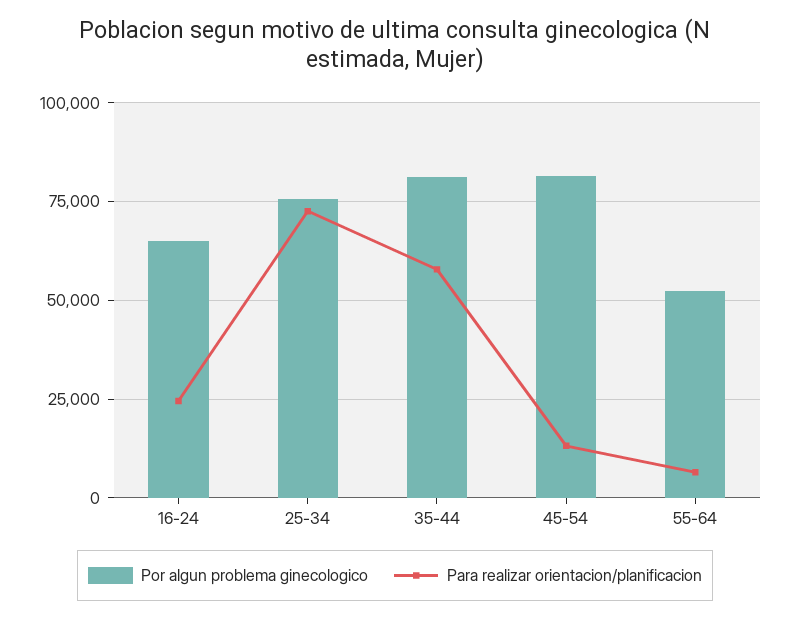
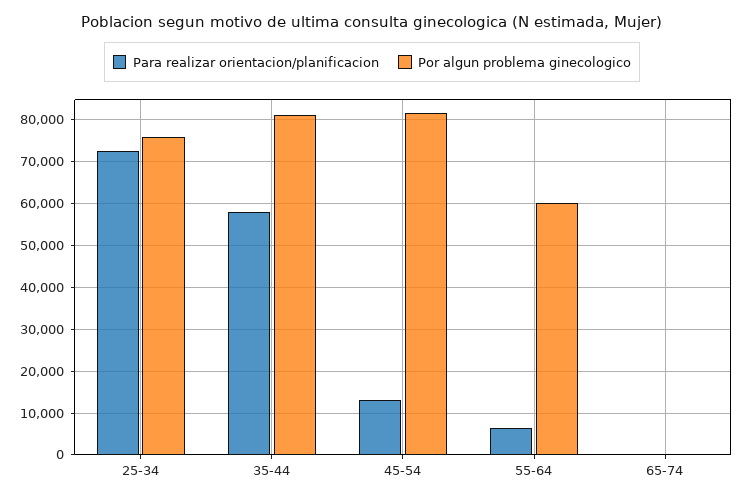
Por algun problema ginecologico, 16-24: 65000 -> none
Para realizar orientacion/planificacion, 16-24: 25000 -> none
Por algun problema ginecologico, 55-64: 52500 -> 60000
Para realizar orientacion/planificacion, 65-74: none -> 0
Por algun problema ginecologico, 65-74: none -> 0

